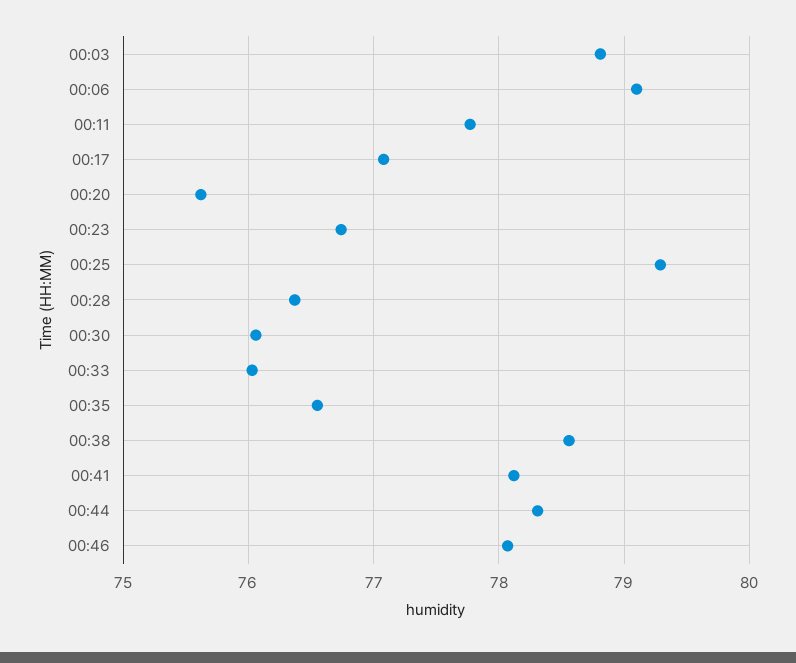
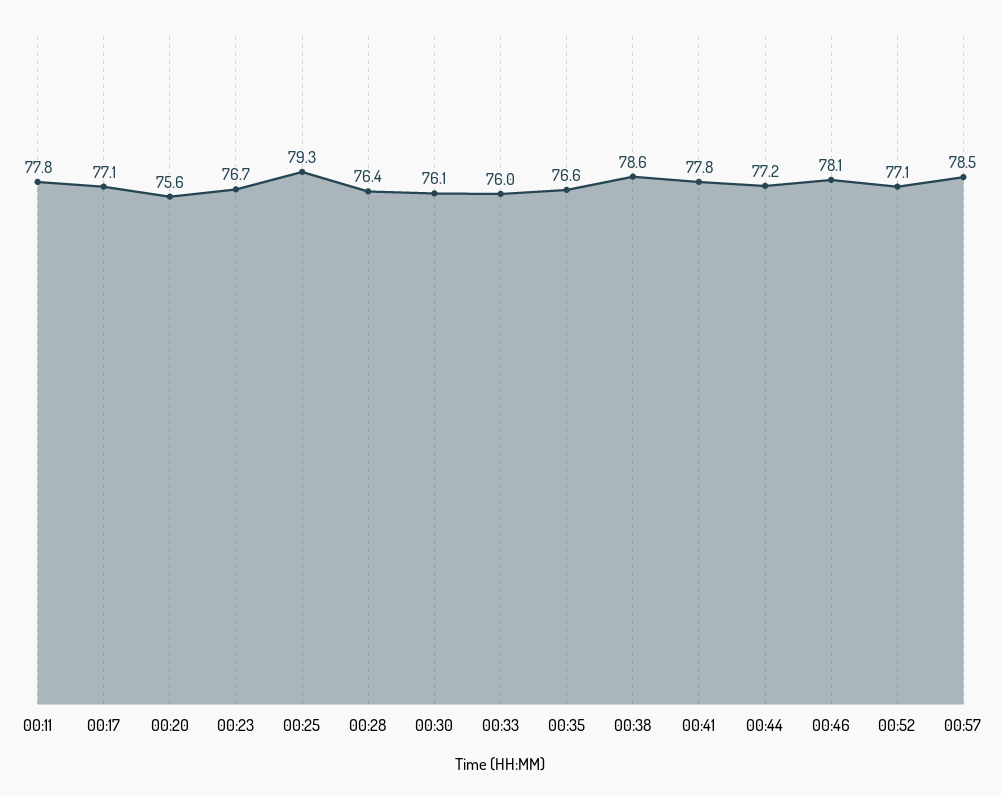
00:03: 78.8 -> none
00:06: 79.1 -> none
00:41: 78.1 -> 77.8
00:44: 78.3 -> 77.2
00:52: none -> 77.1
00:57: none -> 78.5

